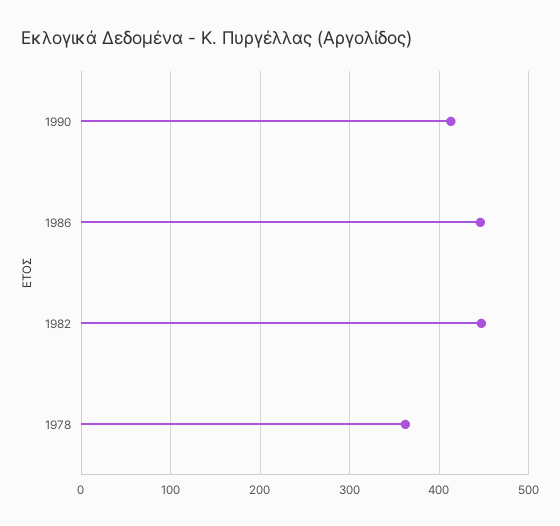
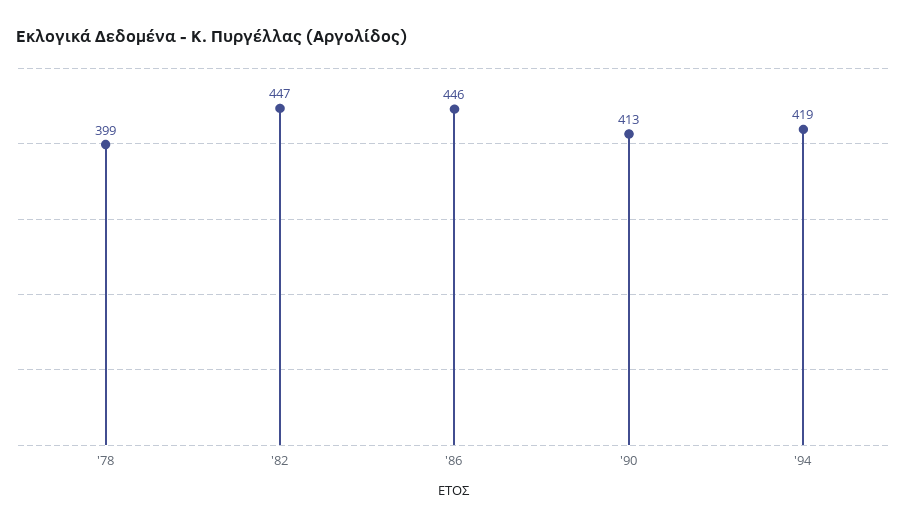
1978: 360 -> 399
'94: none -> 419

